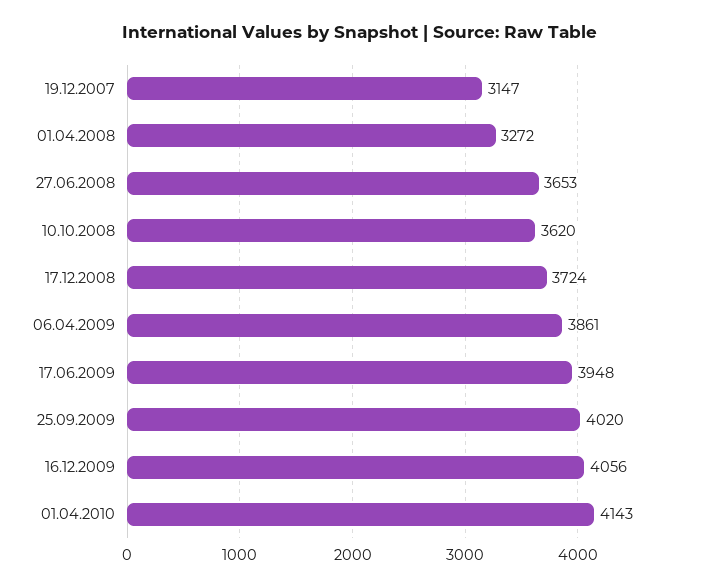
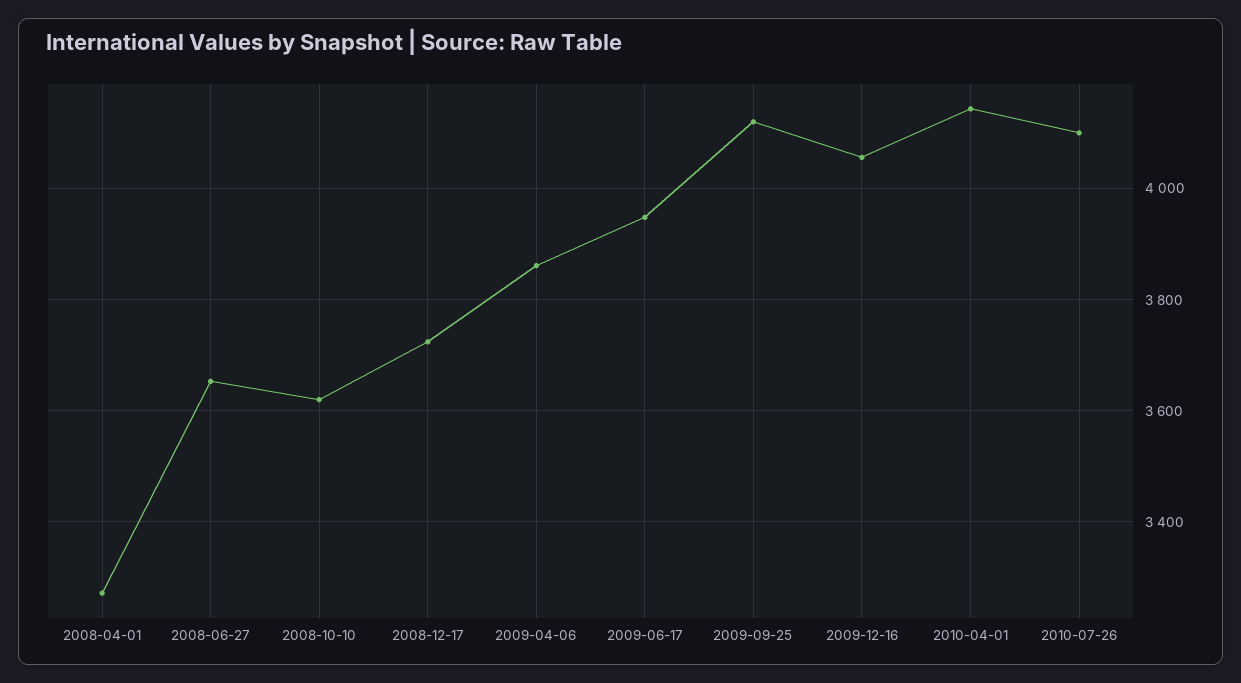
19.12.2007: 3147 -> none
25.09.2009: 4020 -> 4120
2010-07-26: none -> 4100

